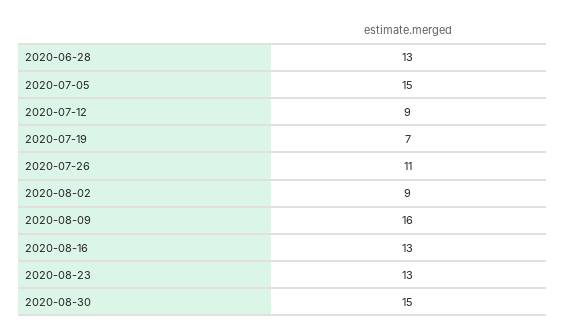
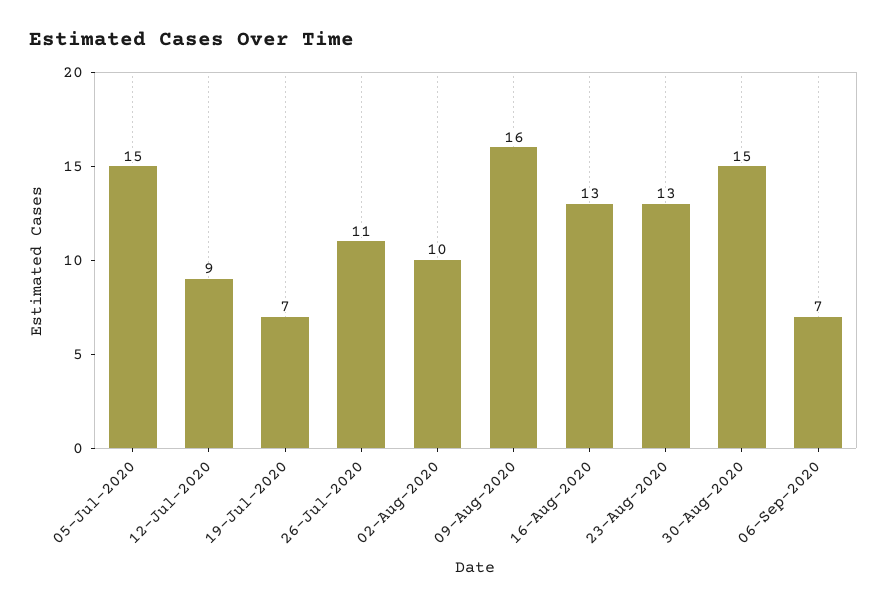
2020-06-28: 13 -> none
2020-08-02: 9 -> 10
06-Sep-2020: none -> 7

